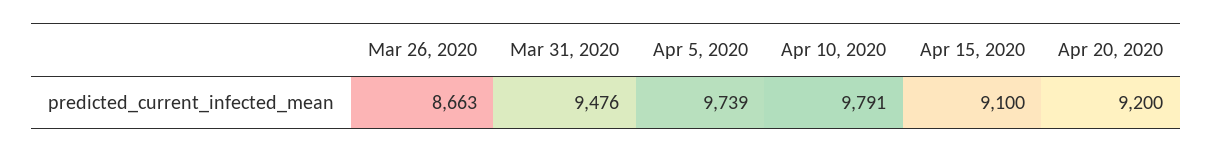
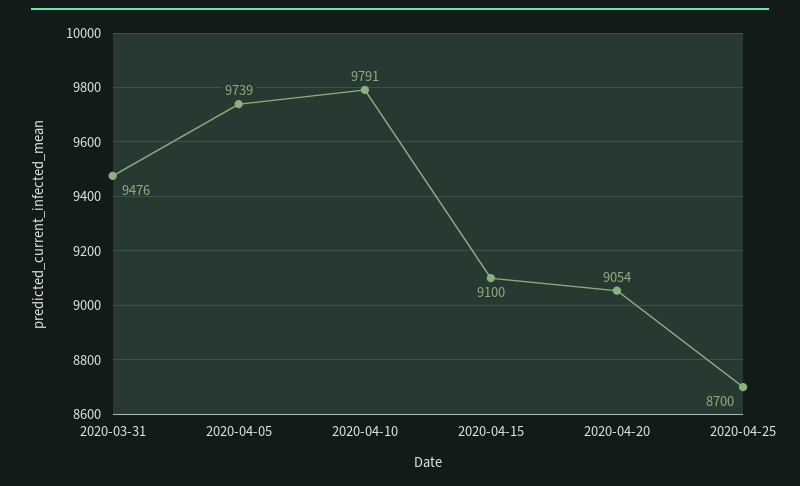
Mar 26, 2020: 8663 -> none
Apr 20, 2020: 9200 -> 9054
2020-04-25: none -> 8700

